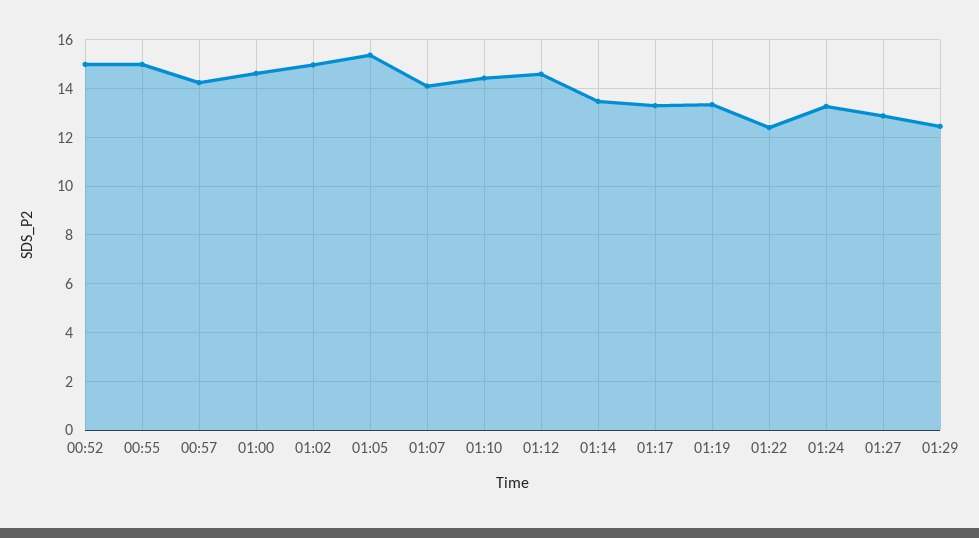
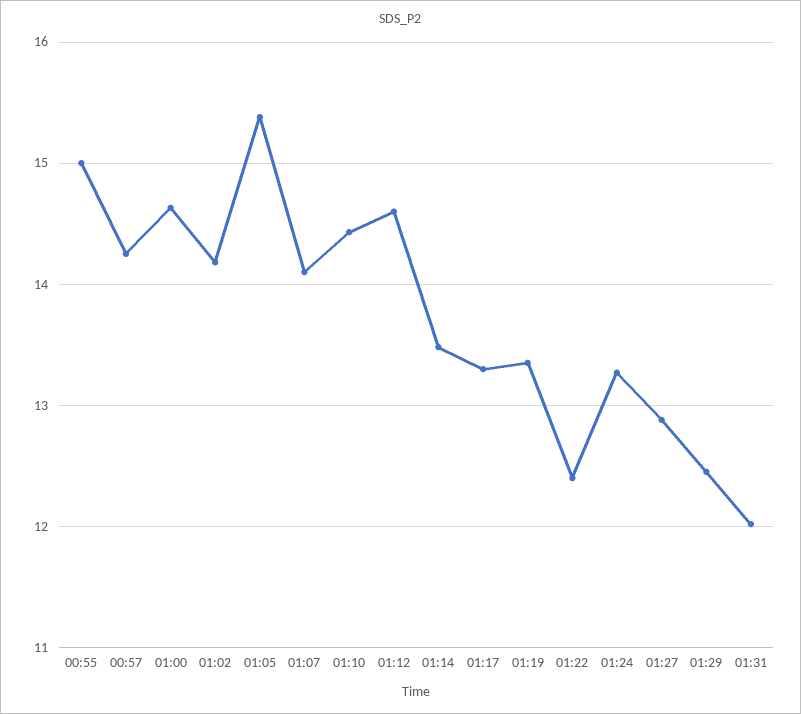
00:52: 15 -> none
01:02: 15 -> 14.2
01:31: none -> 12

